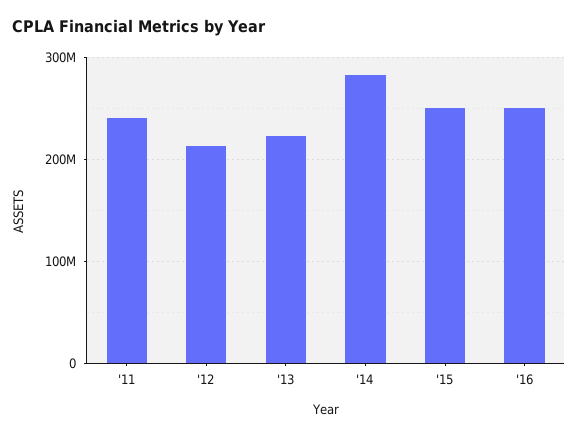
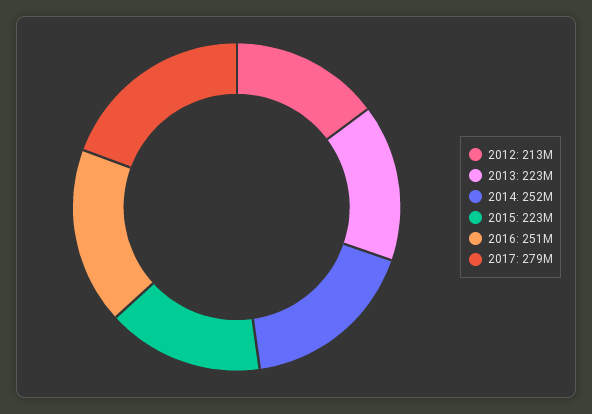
'11: 240000000 -> none
'14: 280000000 -> 252000000
'15: 250000000 -> 223000000
2017: none -> 279000000

